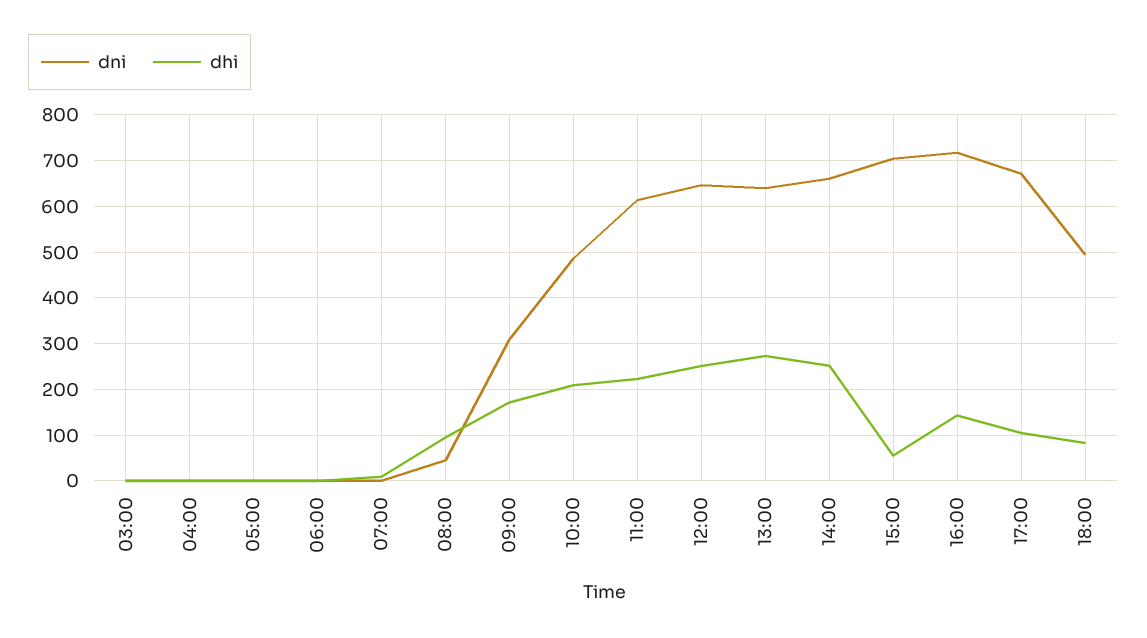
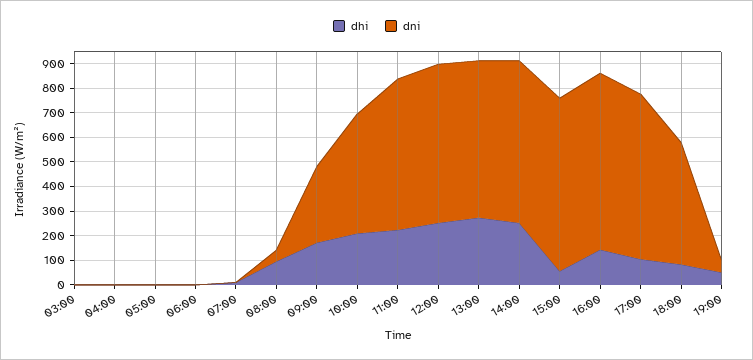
dhi, 19:00: none -> 50
dni, 19:00: none -> 50

